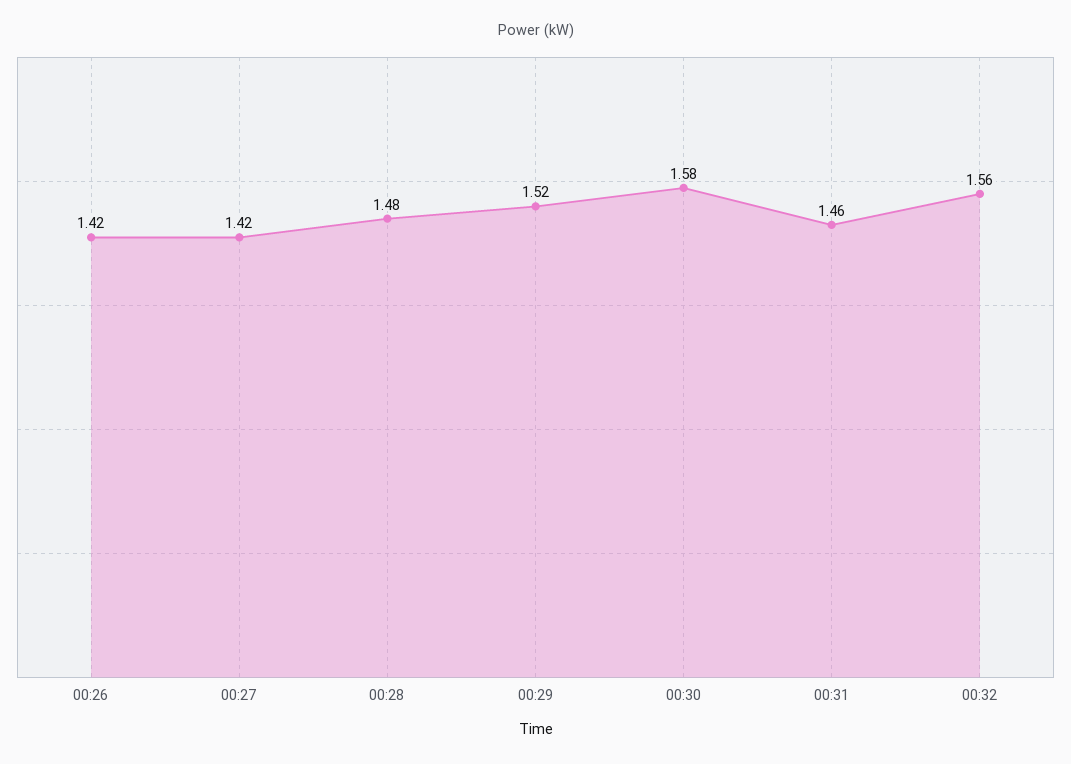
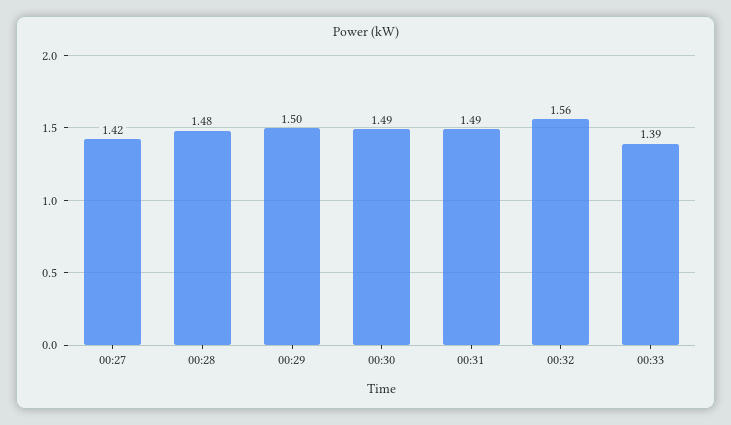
00:26: 1.42 -> none
00:29: 1.52 -> 1.5
00:30: 1.58 -> 1.49
00:31: 1.46 -> 1.49
00:33: none -> 1.39

